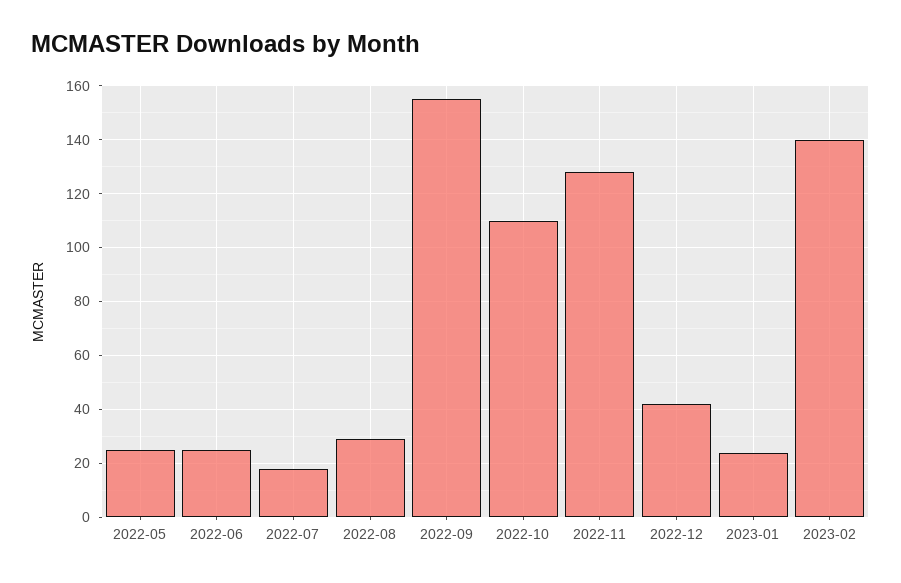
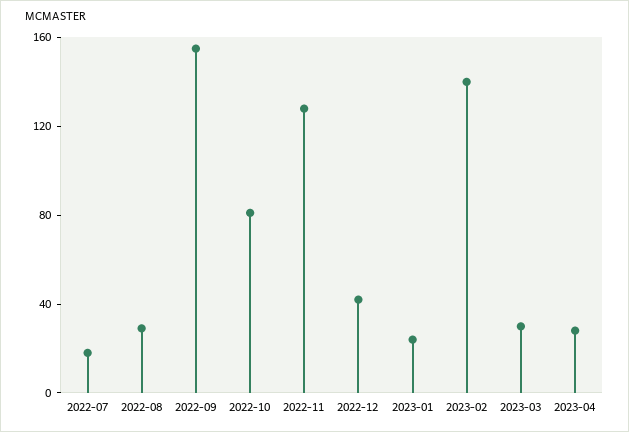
2022-05: 25 -> none
2022-06: 25 -> none
2022-10: 110 -> 80
2023-03: none -> 30
2023-04: none -> 30

